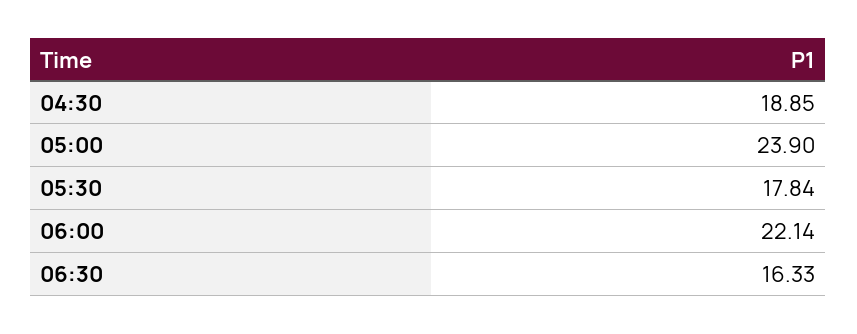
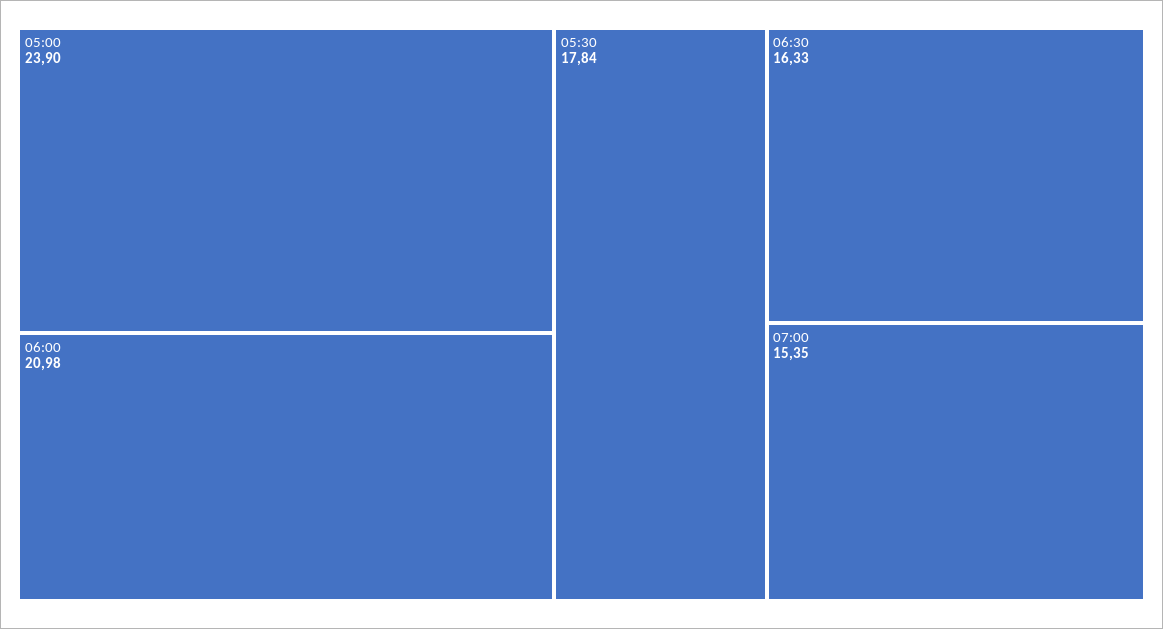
04:30: 18.85 -> none
06:00: 22.14 -> 20.98
07:00: none -> 15.35

